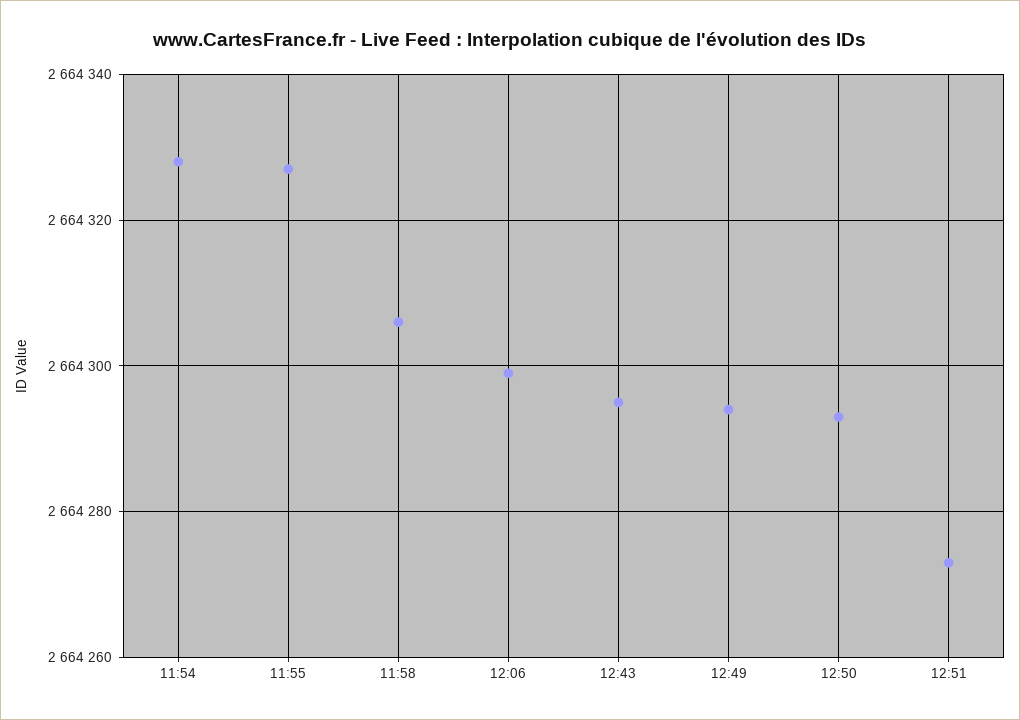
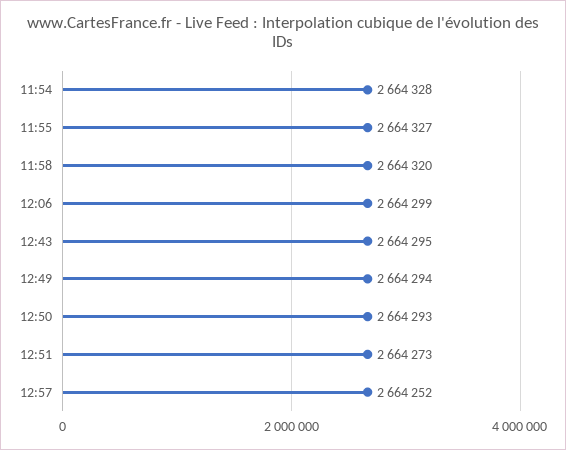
11:58: 2664305 -> 2664320
12:57: none -> 2664252

